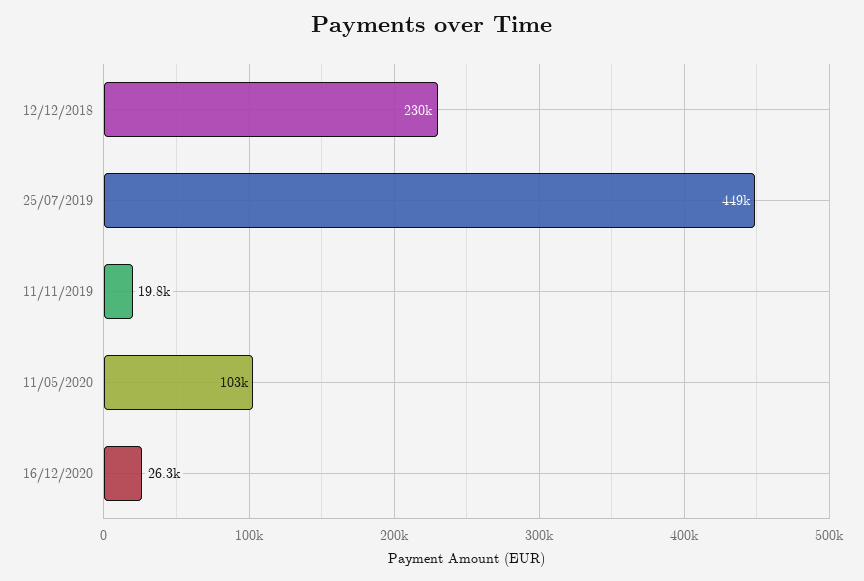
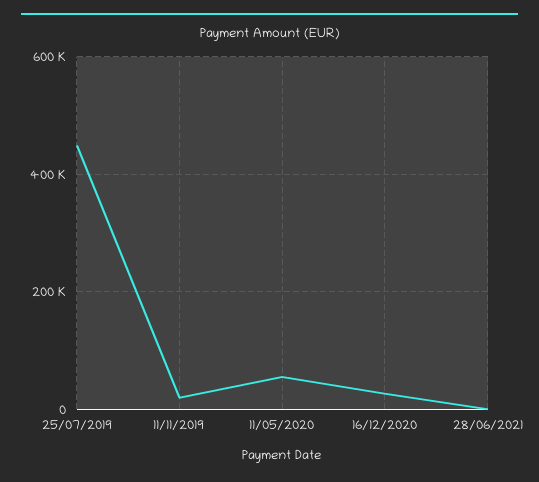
12/12/2018: 230000 -> none
11/05/2020: 103000 -> 60000
28/06/2021: none -> 0

